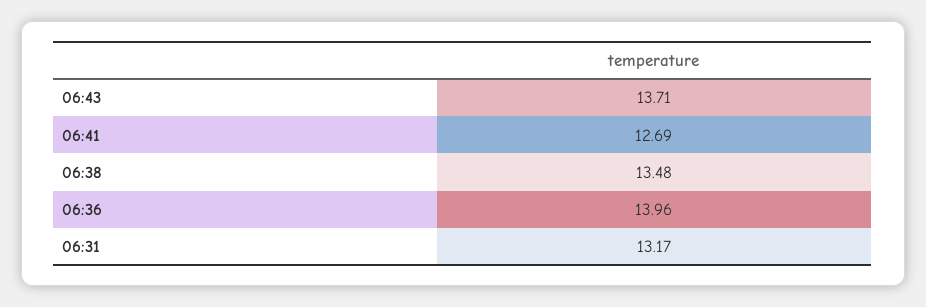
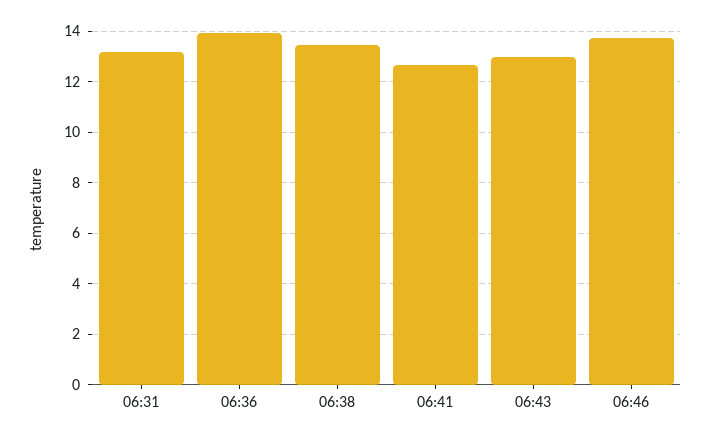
06:43: 13.71 -> 13
06:46: none -> 13.75

